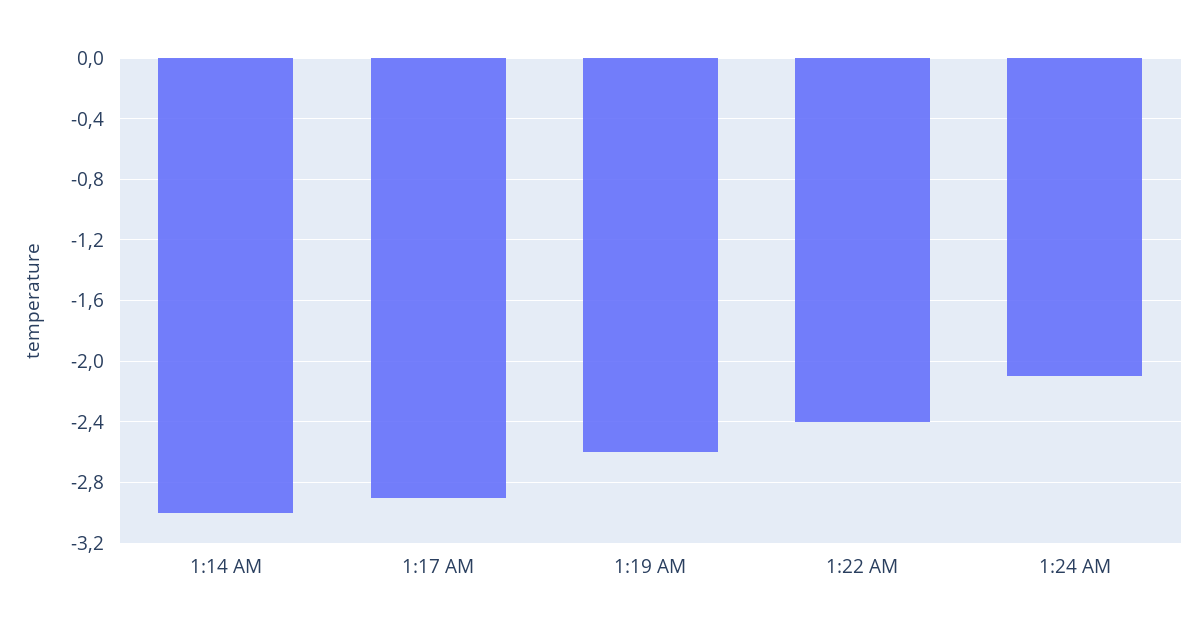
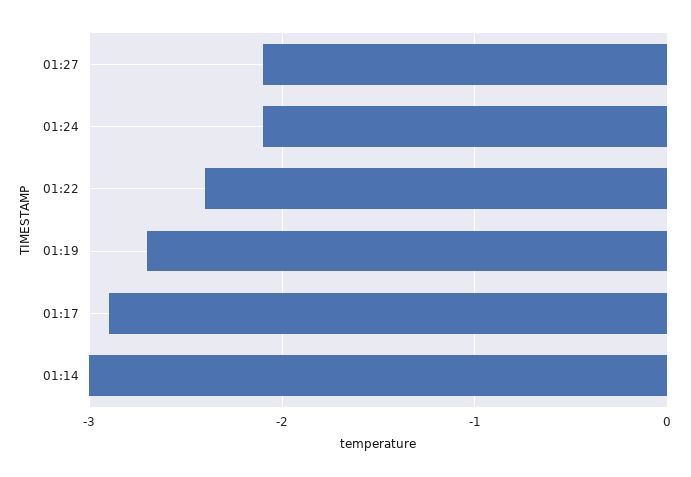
1:19 AM: -2.6 -> -2.7
01:27: none -> -2.1

